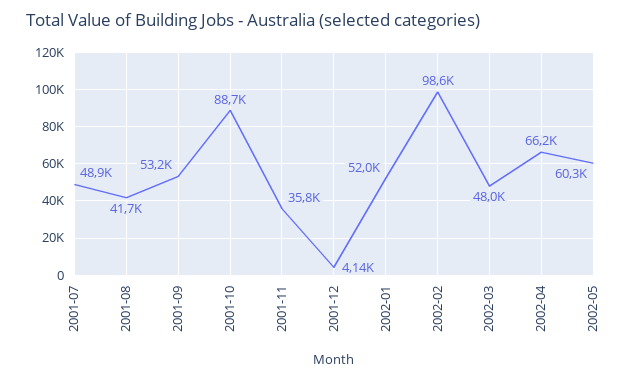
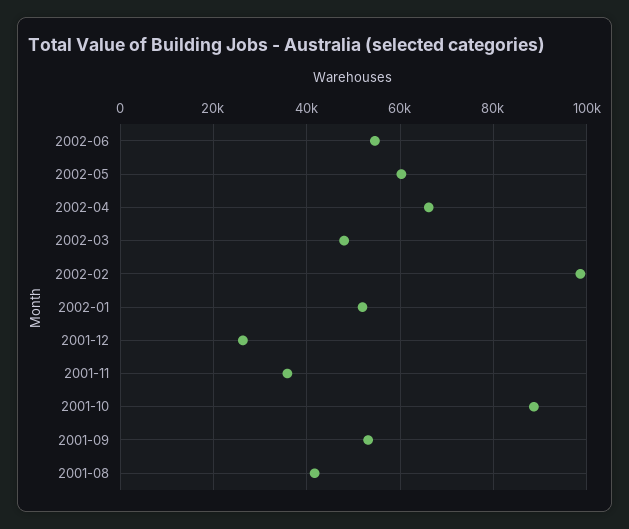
2001-07: 48900 -> none
2001-12: 4140 -> 26000
2002-06: none -> 54000

